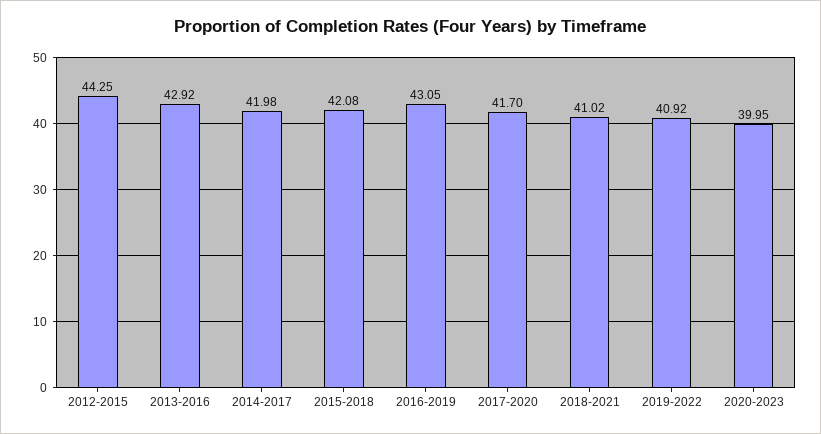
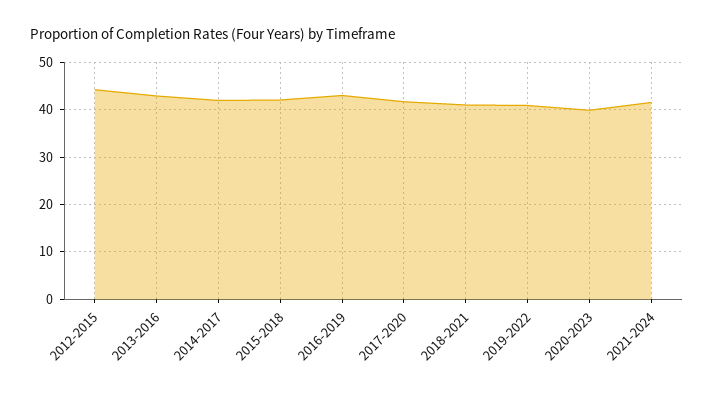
2021-2024: none -> 42

